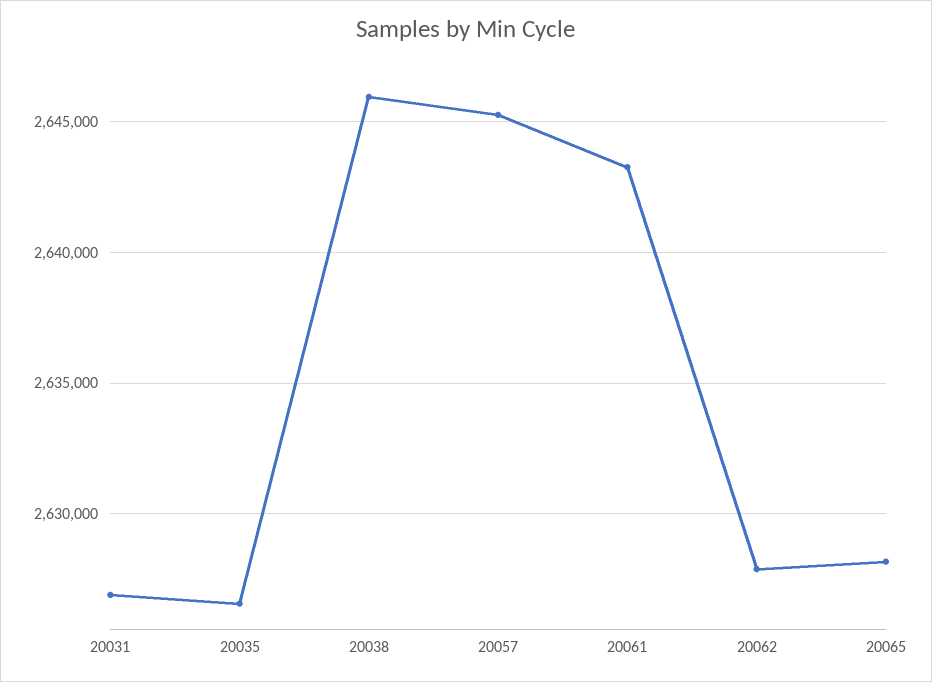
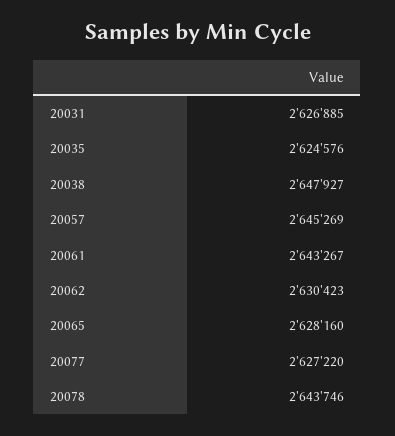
20035: 2626500 -> 2624576
20038: 2646000 -> 2647927
20062: 2628000 -> 2630423
20077: none -> 2627220
20078: none -> 2643746

